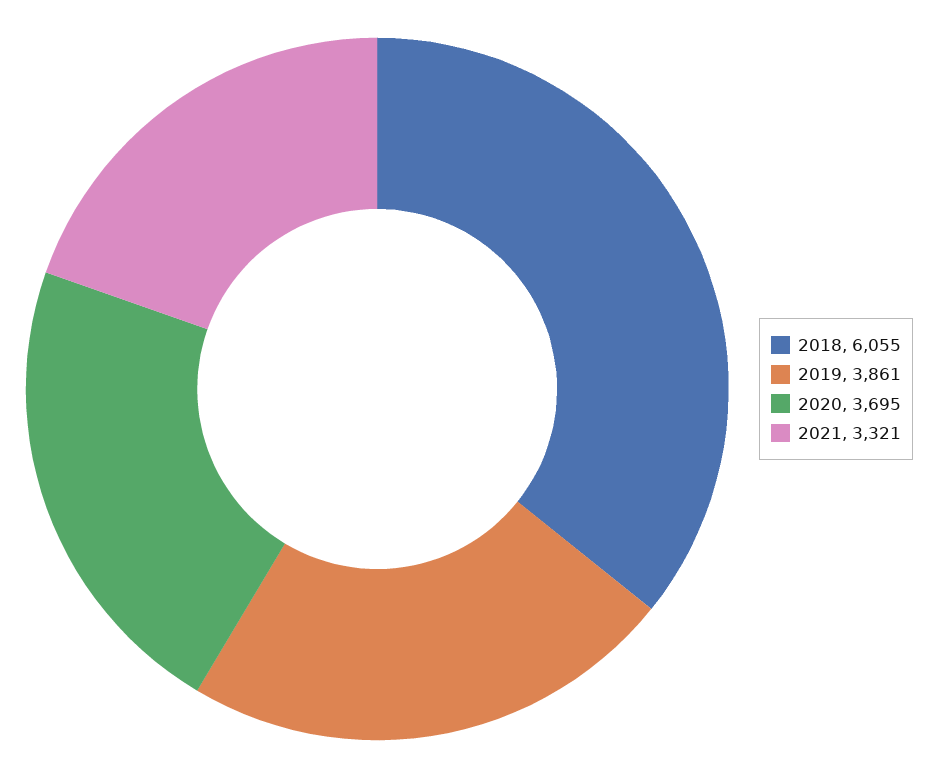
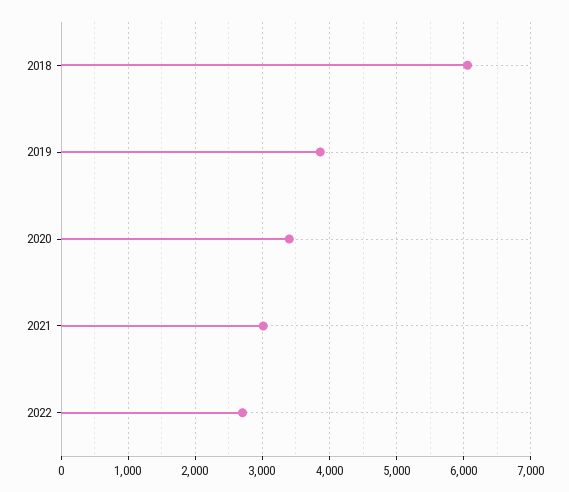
2020: 3695 -> 3400
2021: 3321 -> 3000
2022: none -> 2700

